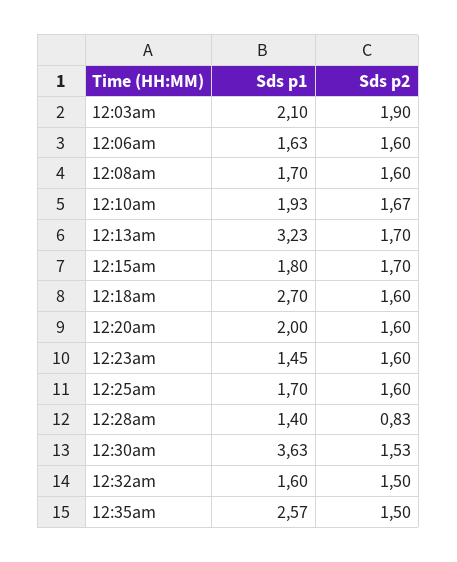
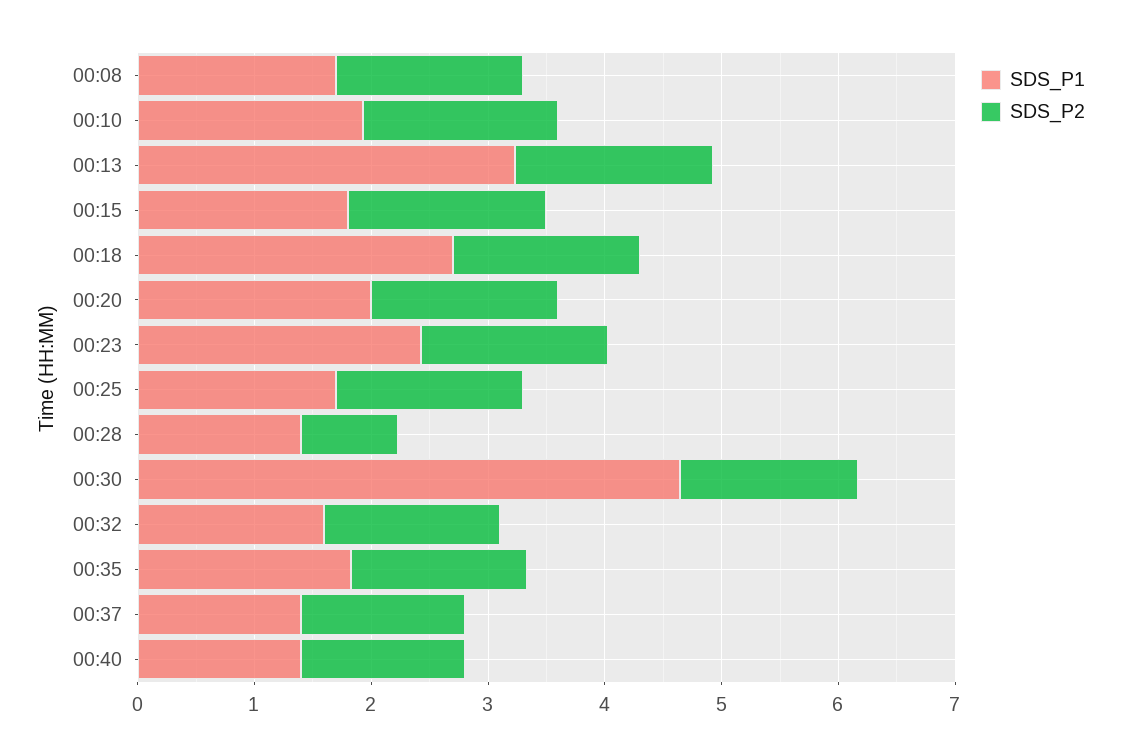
Sds p1, 12:03am: 2.1 -> none
Sds p2, 12:03am: 1.9 -> none
Sds p1, 12:06am: 1.63 -> none
Sds p2, 12:06am: 1.6 -> none
Sds p1, 12:23am: 1.45 -> 2.4
Sds p1, 12:30am: 3.63 -> 4.6
Sds p1, 12:35am: 2.57 -> 1.8
Sds p1, 00:37: none -> 1.4
Sds p2, 00:37: none -> 1.4
Sds p1, 00:40: none -> 1.4
Sds p2, 00:40: none -> 1.4

